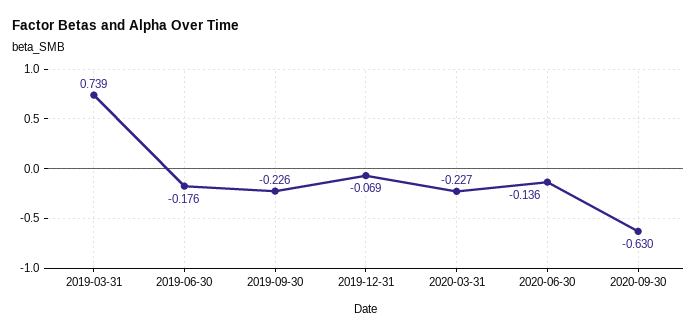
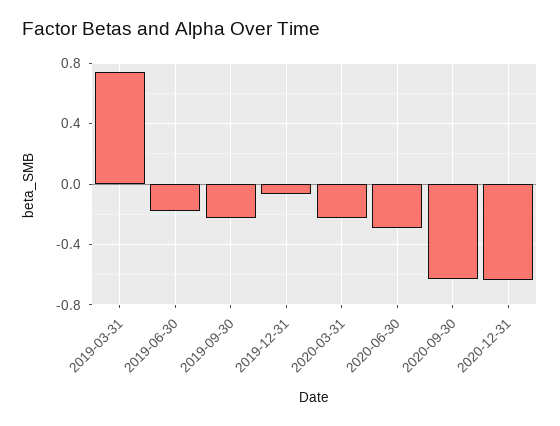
2020-06-30: -0.136 -> -0.3
2020-12-31: none -> -0.65

